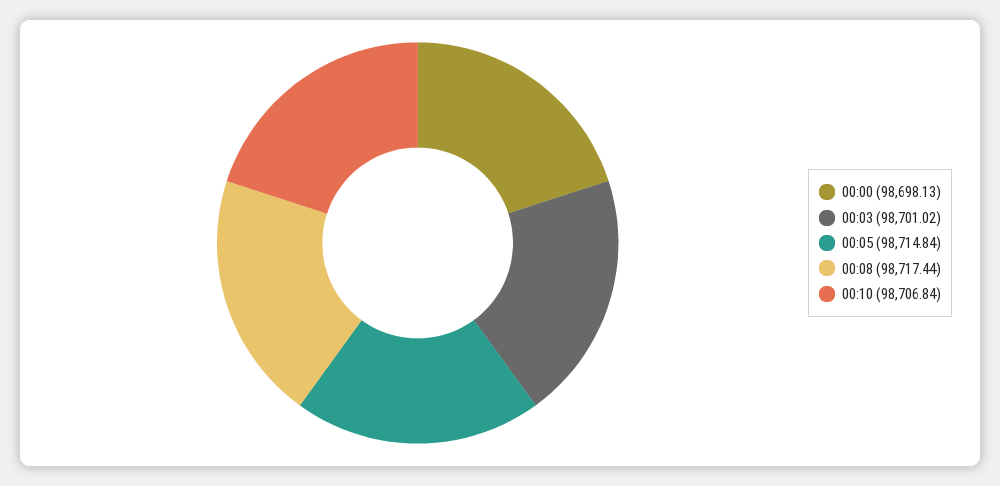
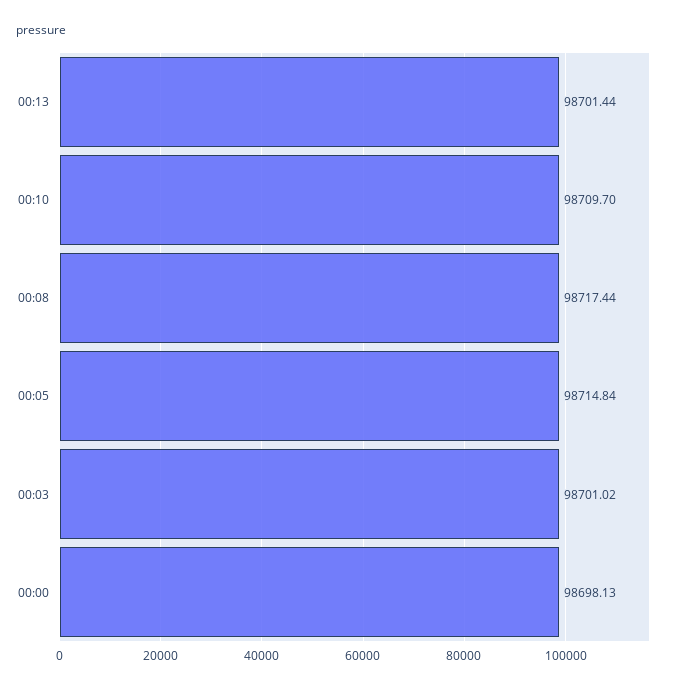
00:10: 98706.84 -> 98709.7
00:13: none -> 98701.44

